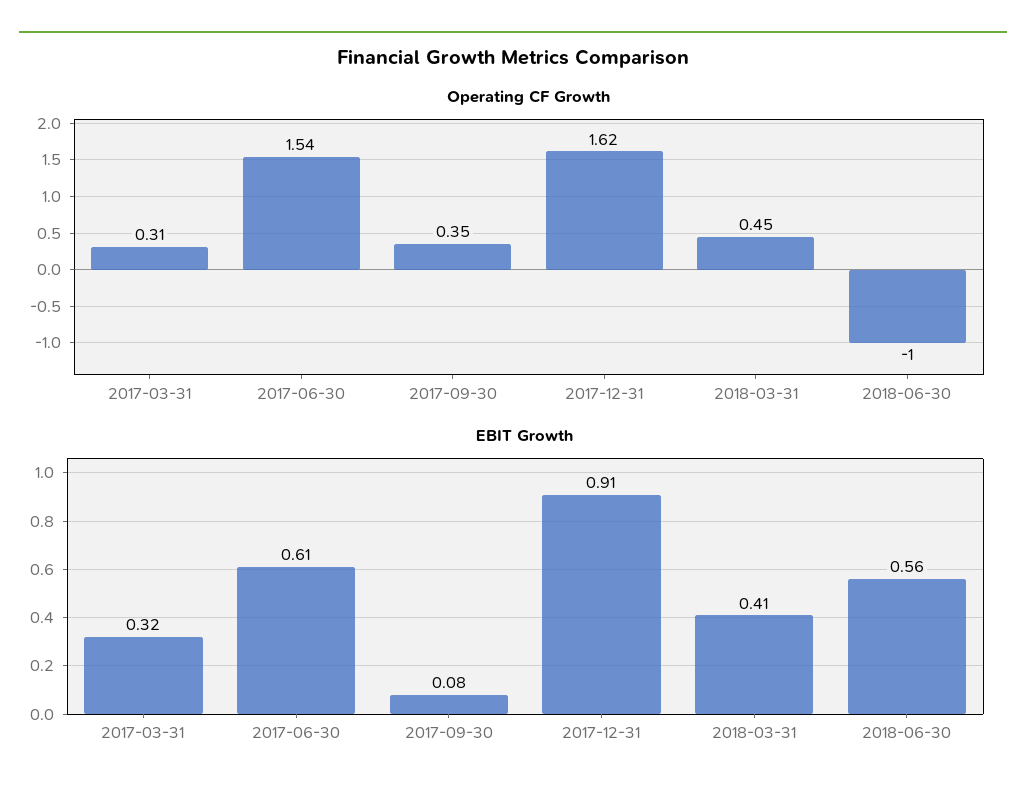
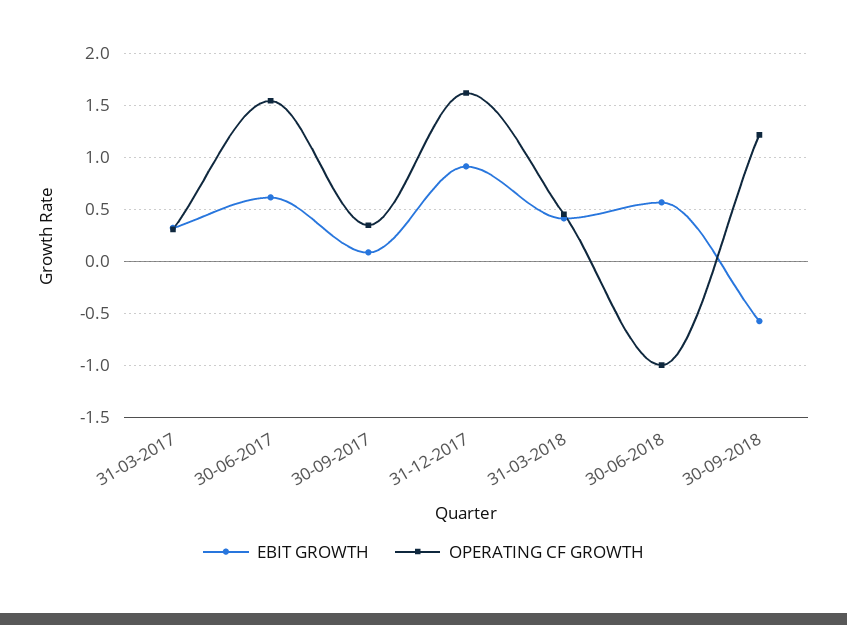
EBIT Growth, 30-09-2018: none -> -0.6
Operating CF Growth, 30-09-2018: none -> 1.2

